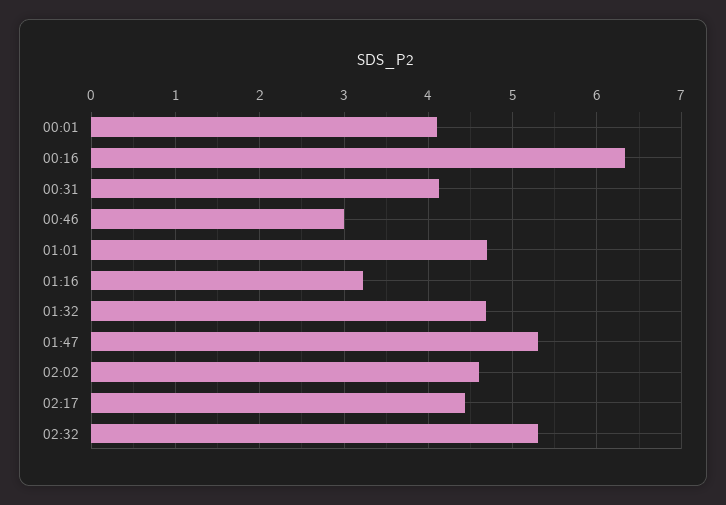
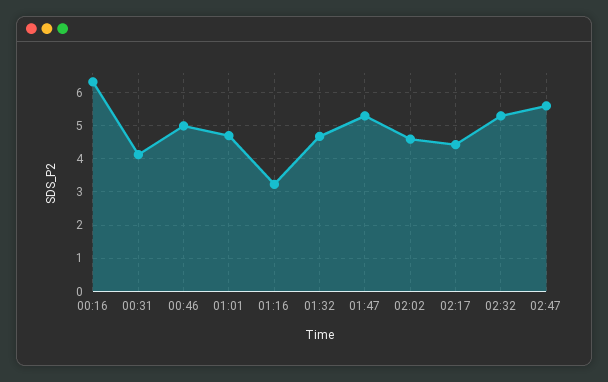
00:01: 4.1 -> none
00:46: 3 -> 5
02:47: none -> 5.6

